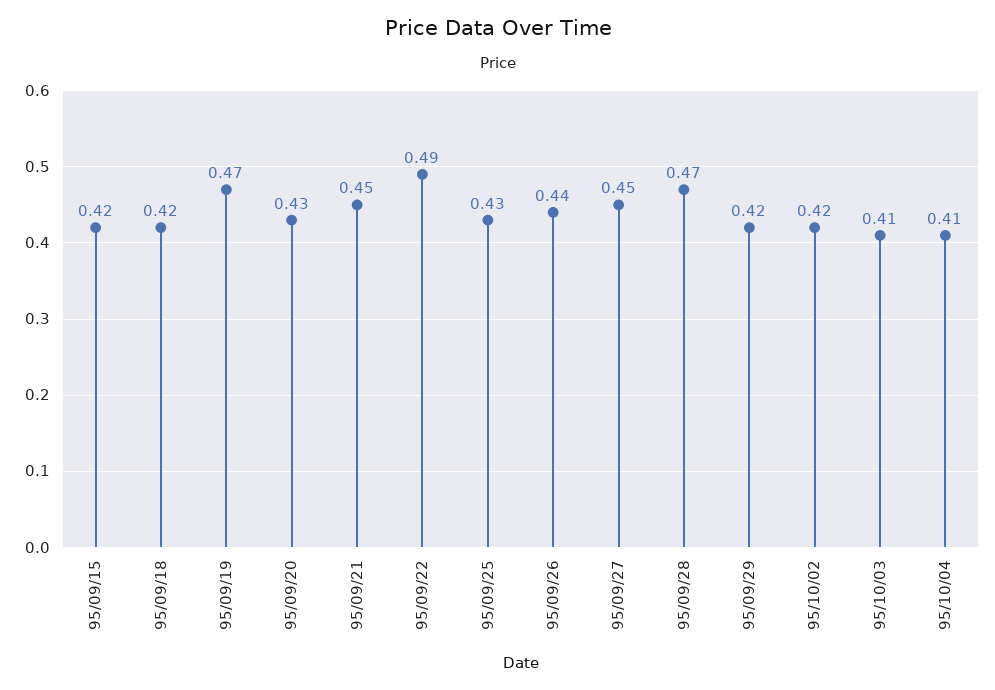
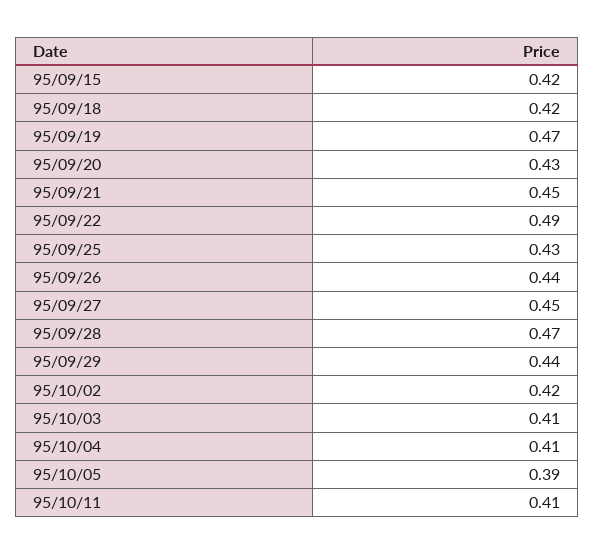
95/09/29: 0.42 -> 0.44
95/10/05: none -> 0.39
95/10/11: none -> 0.41

